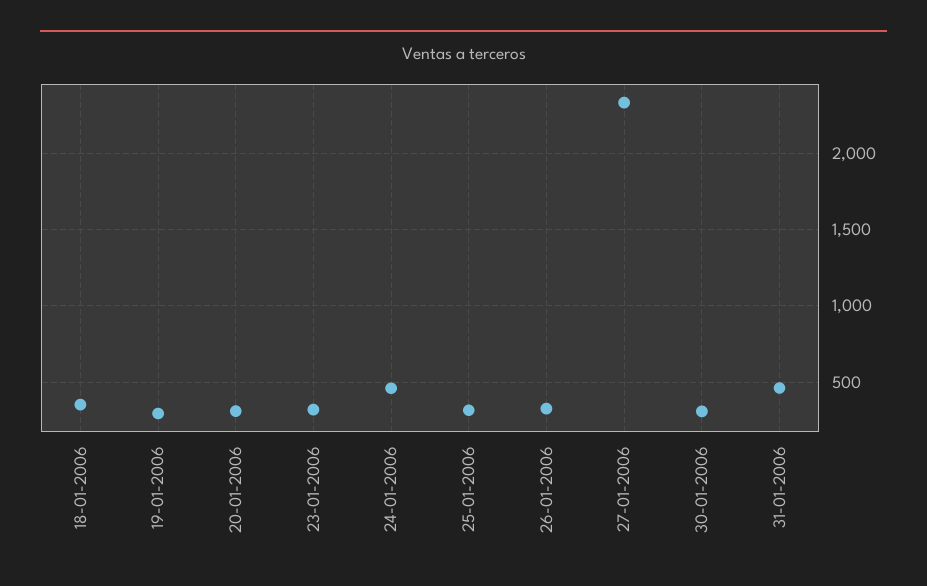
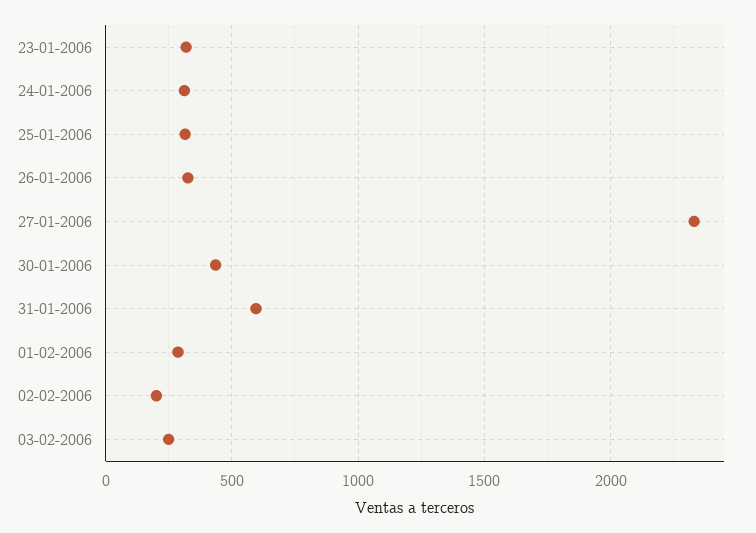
18-01-2006: 350 -> none
19-01-2006: 300 -> none
20-01-2006: 300 -> none
24-01-2006: 450 -> 300
30-01-2006: 300 -> 450
31-01-2006: 450 -> 600
01-02-2006: none -> 300
02-02-2006: none -> 200
03-02-2006: none -> 250

